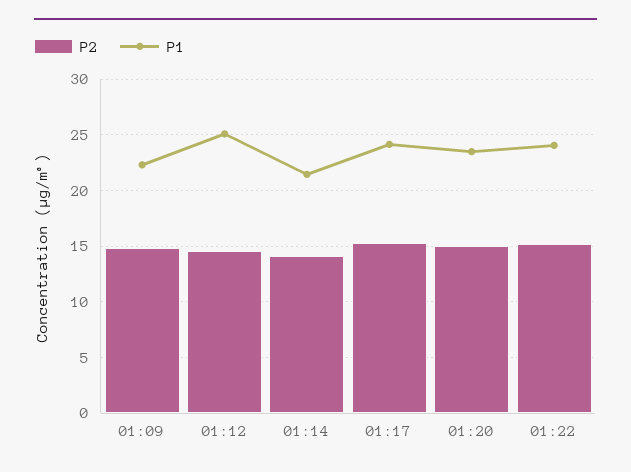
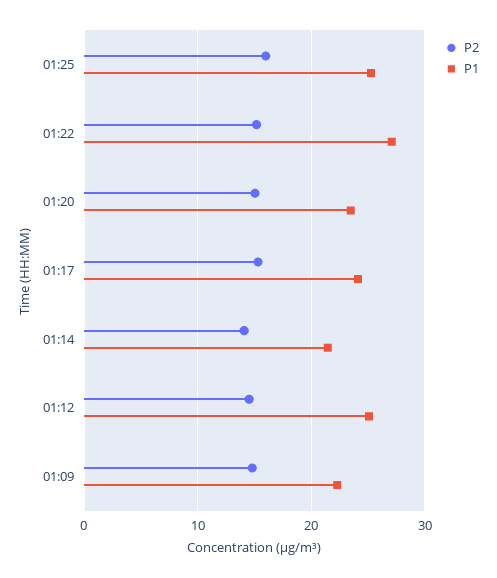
P1, 01:22: 24 -> 27
P2, 01:25: none -> 16
P1, 01:25: none -> 25

